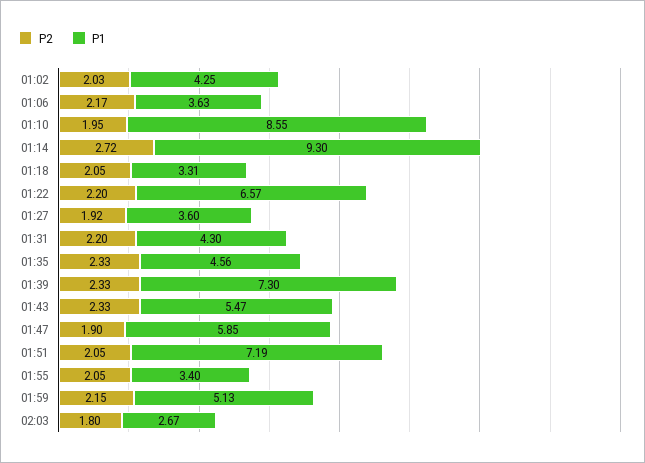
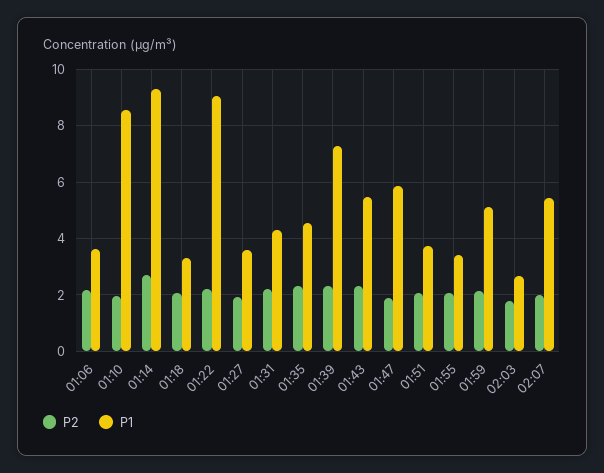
P2, 01:02: 2.03 -> none
P1, 01:02: 4.25 -> none
P1, 01:22: 6.57 -> 9
P1, 01:51: 7.19 -> 3.75
P2, 02:07: none -> 2
P1, 02:07: none -> 5.5

